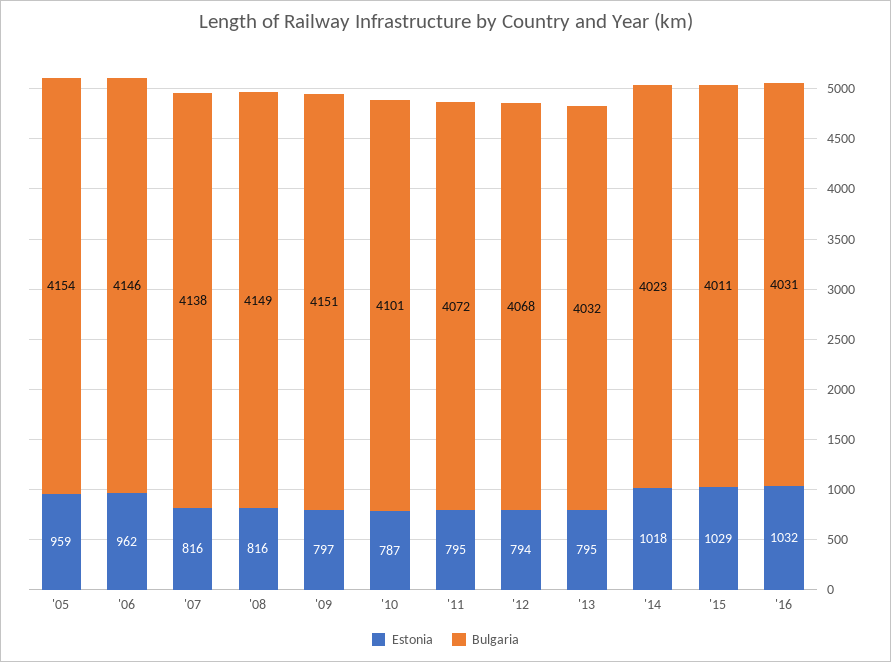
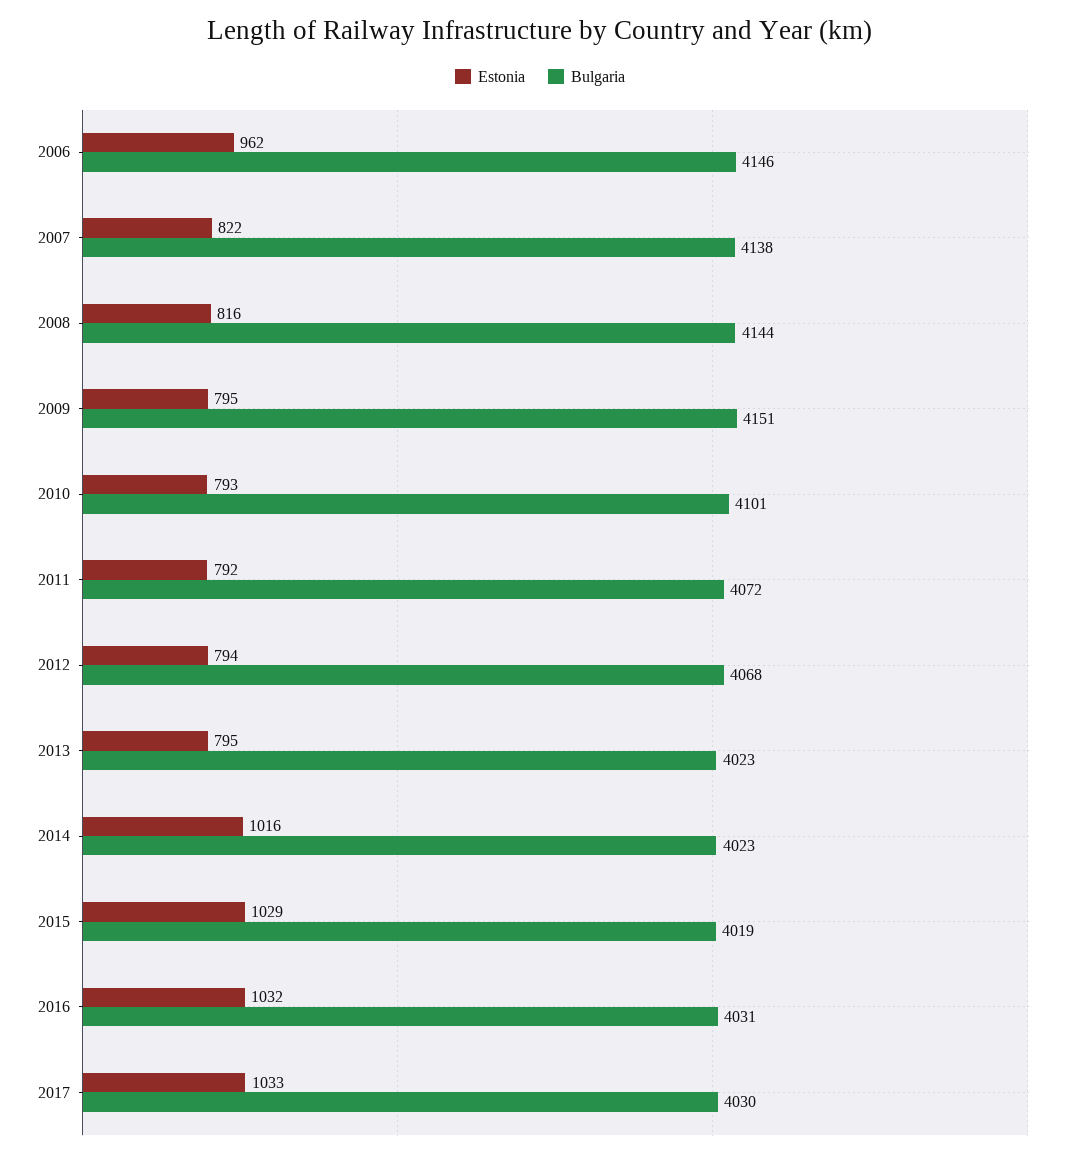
Estonia, '05: 959 -> none
Bulgaria, '05: 4154 -> none
Estonia, '07: 816 -> 822
Bulgaria, '08: 4149 -> 4144
Estonia, '09: 797 -> 795
Estonia, '10: 787 -> 793
Estonia, '11: 795 -> 792
Bulgaria, '13: 4032 -> 4023
Estonia, '14: 1018 -> 1016
Bulgaria, '15: 4011 -> 4019
Estonia, 2017: none -> 1033
Bulgaria, 2017: none -> 4030

